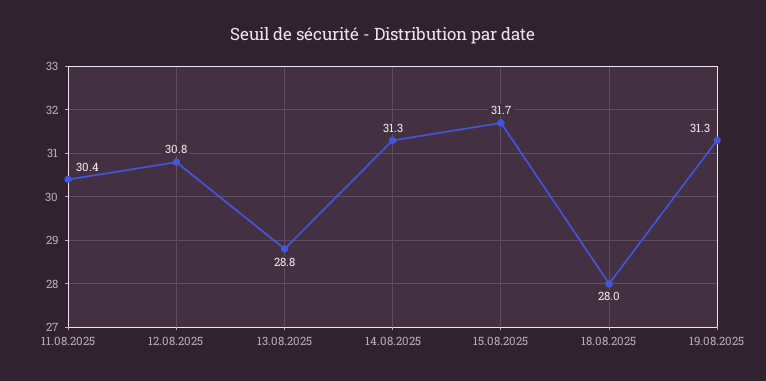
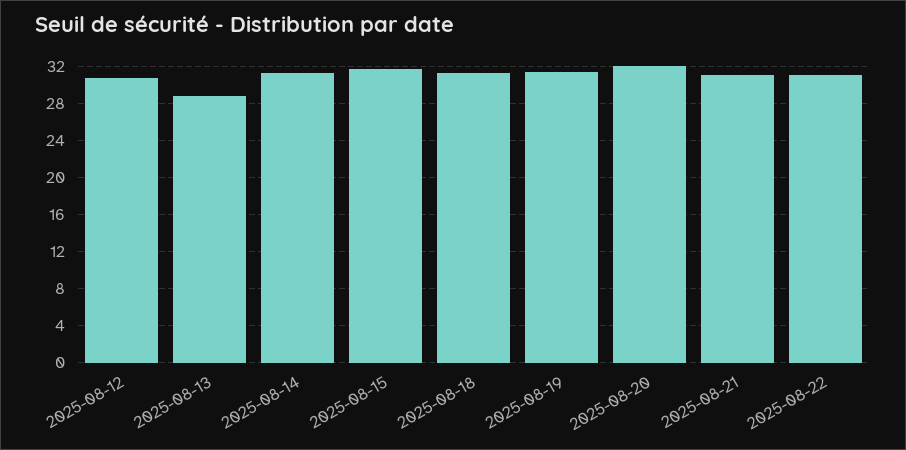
11.08.2025: 30.4 -> none
18.08.2025: 28 -> 31
2025-08-20: none -> 32
2025-08-21: none -> 31
2025-08-22: none -> 31

